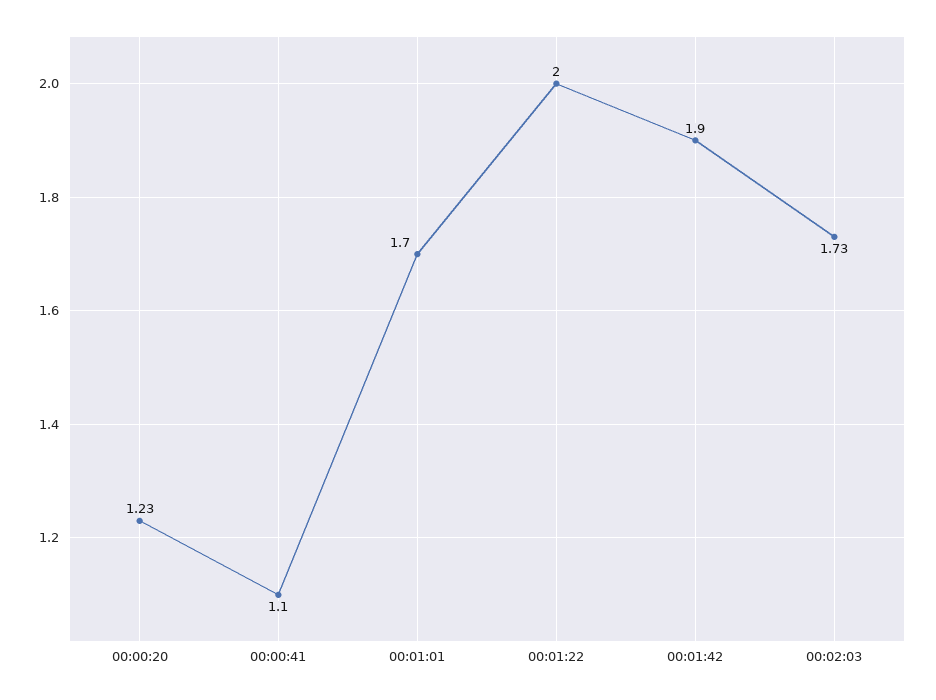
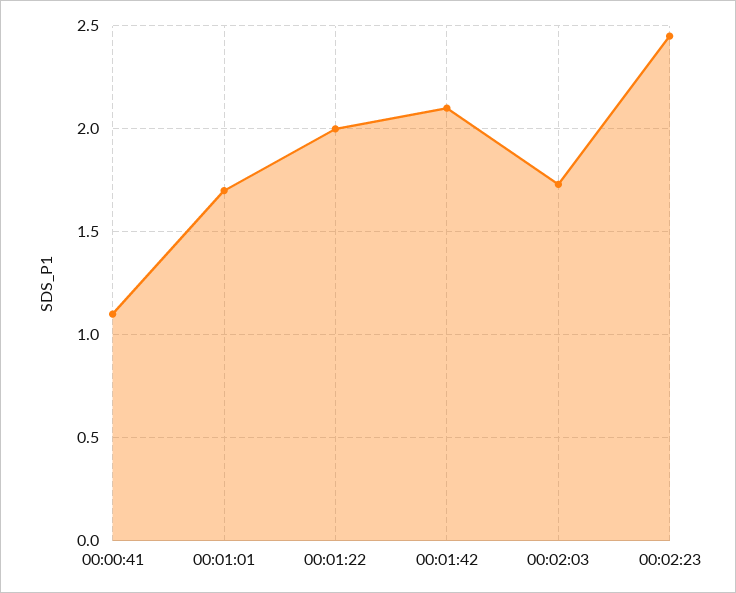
00:00:20: 1.23 -> none
00:01:42: 1.9 -> 2.1
00:02:23: none -> 2.45

